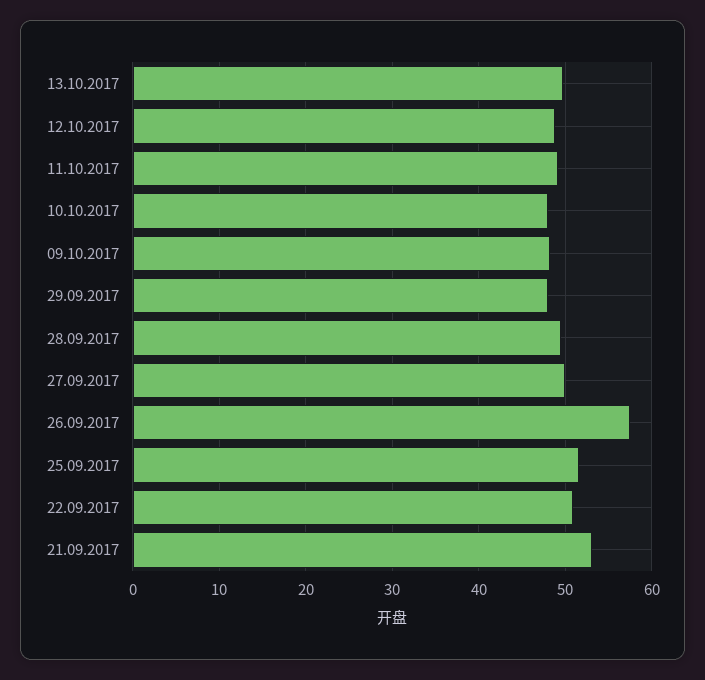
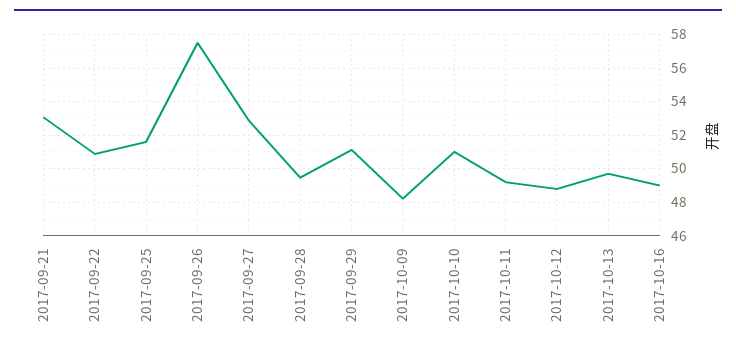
10.10.2017: 48 -> 51
29.09.2017: 48 -> 51
27.09.2017: 50 -> 53
2017-10-16: none -> 49

